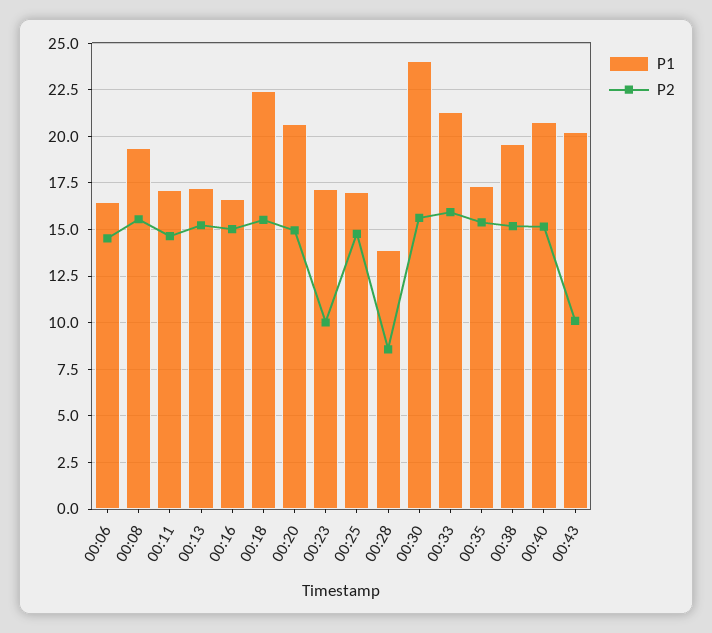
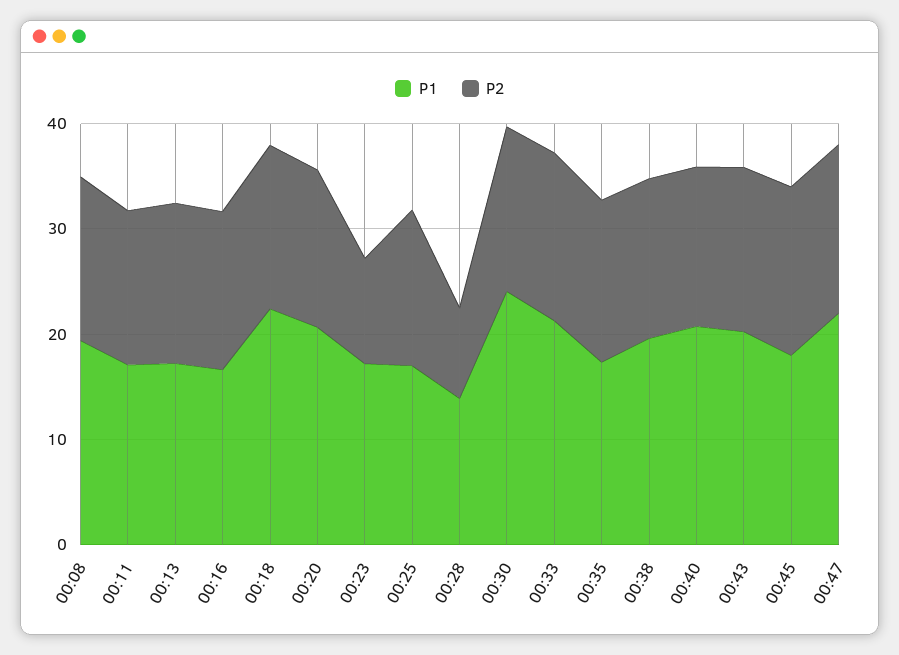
P1, 00:06: 16.5 -> none
P2, 00:06: 14.5 -> none
P2, 00:43: 10 -> 16
P1, 00:45: none -> 18
P2, 00:45: none -> 16
P1, 00:47: none -> 22
P2, 00:47: none -> 16

